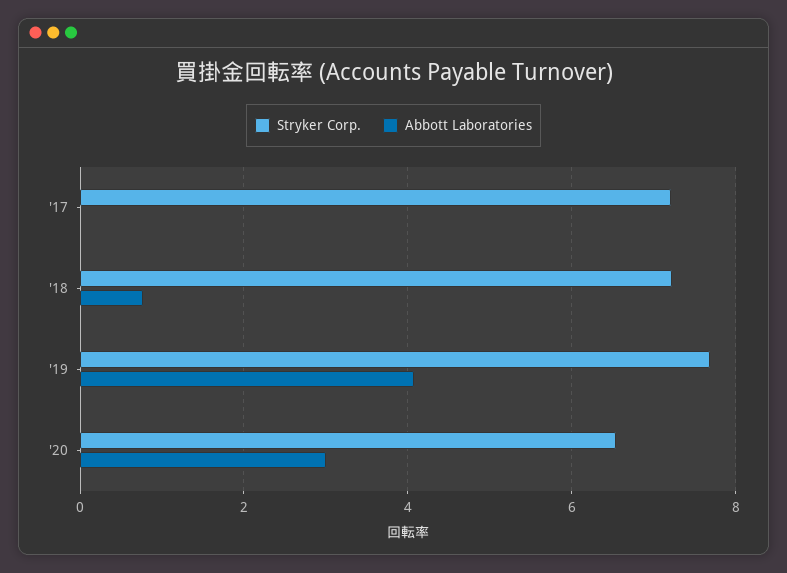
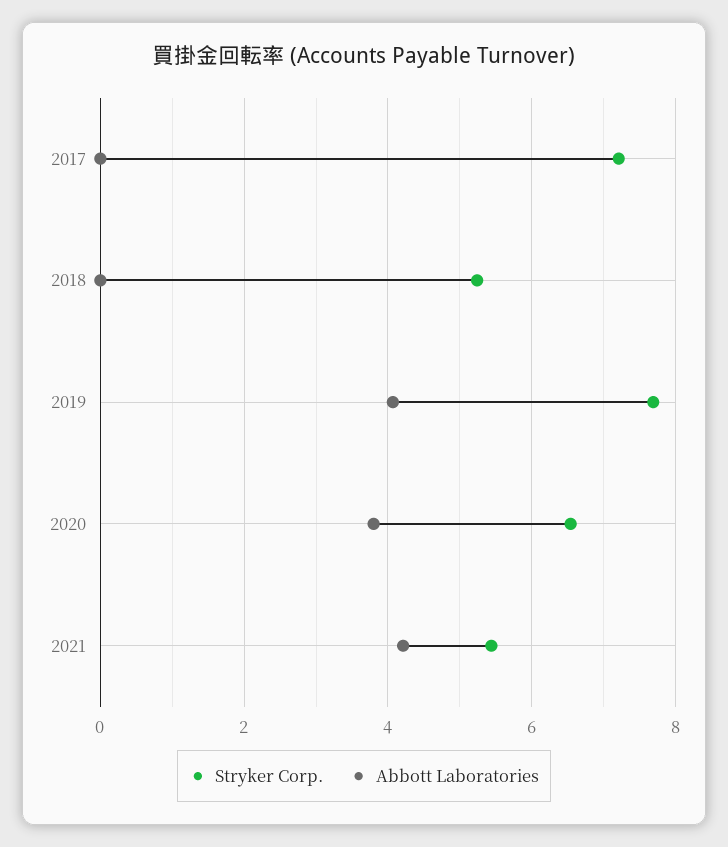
Stryker Corp., '18: 7.2 -> 5.2
Abbott Laboratories, '18: 0.8 -> 0
Abbott Laboratories, '20: 3 -> 3.8
Stryker Corp., 2021: none -> 5.4
Abbott Laboratories, 2021: none -> 4.2

